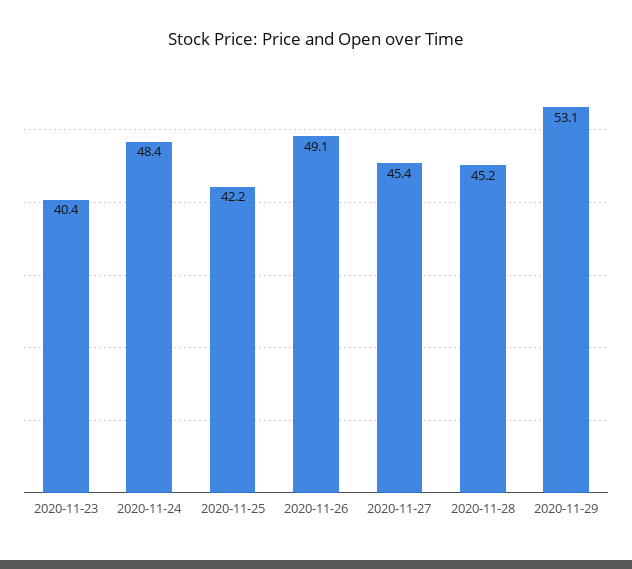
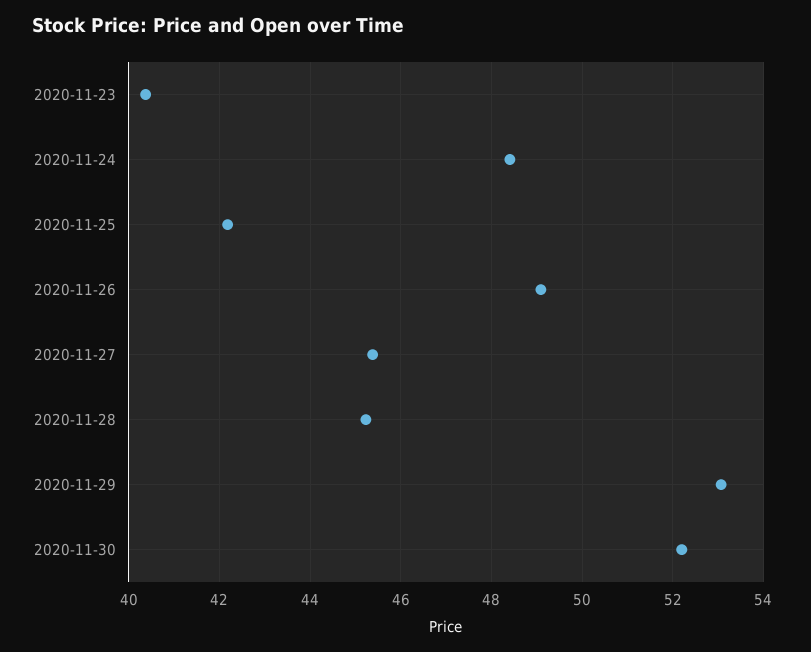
2020-11-30: none -> 52.2

